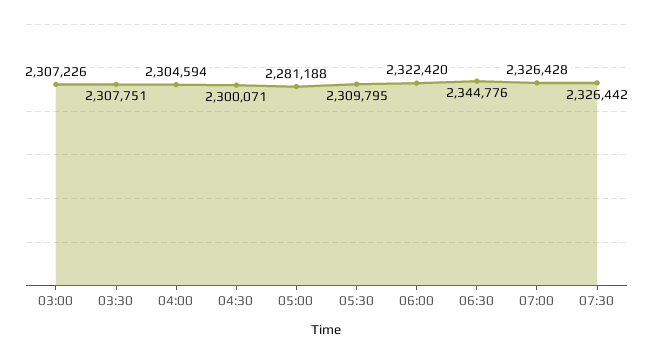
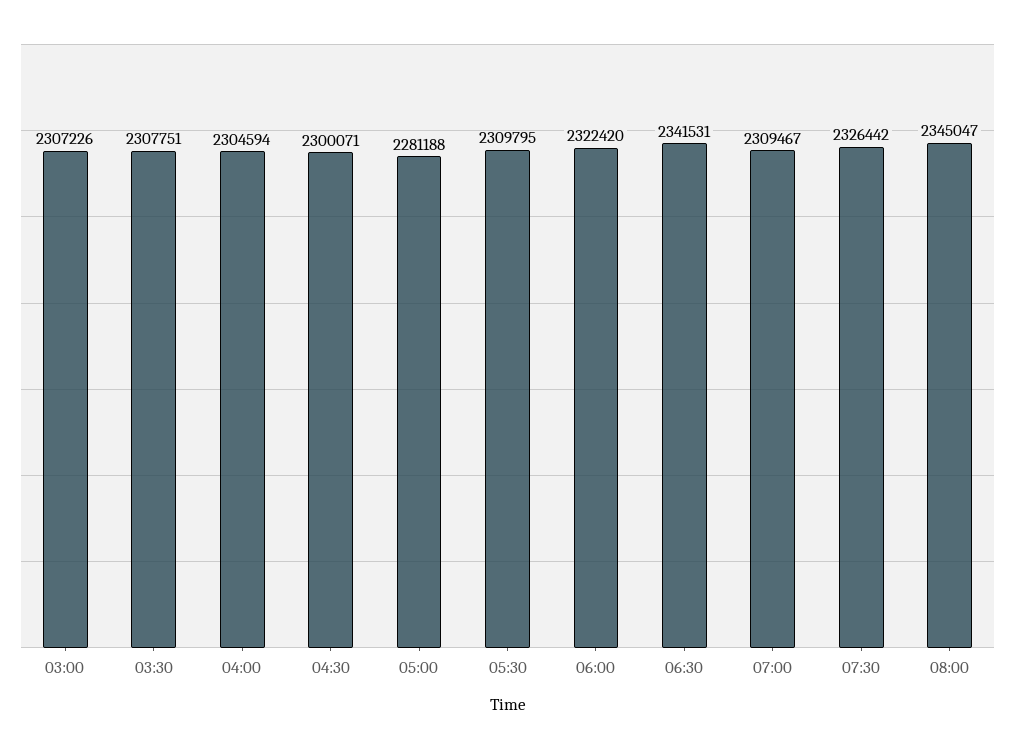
06:30: 2344776 -> 2341531
07:00: 2326428 -> 2309467
08:00: none -> 2345047

